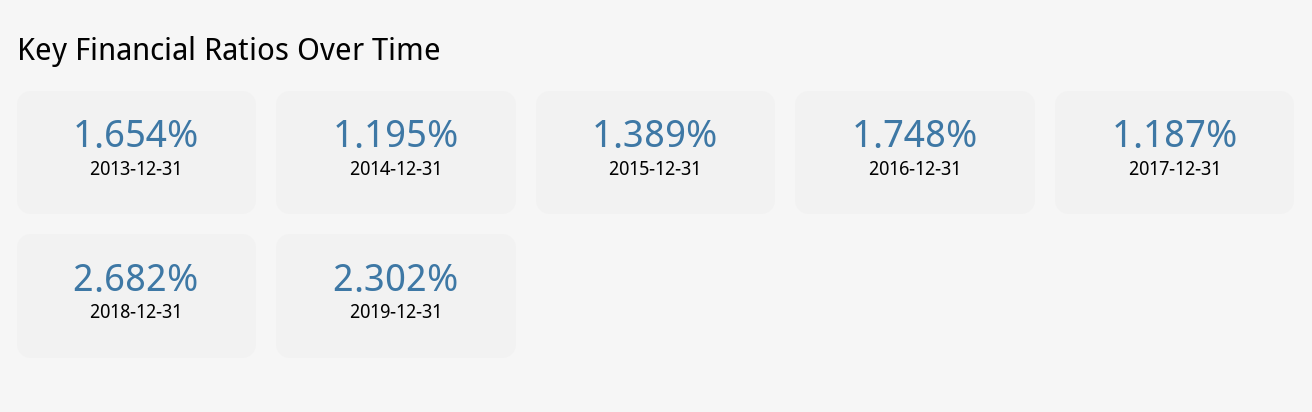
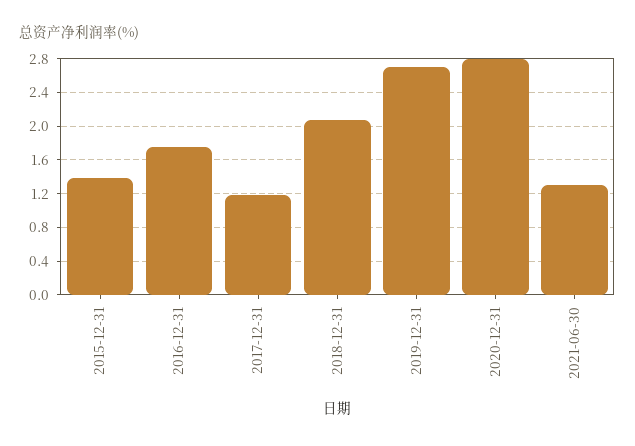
2013-12-31: 1.654 -> none
2014-12-31: 1.195 -> none
2018-12-31: 2.682 -> 2.1
2019-12-31: 2.302 -> 2.7
2020-12-31: none -> 2.8
2021-06-30: none -> 1.3

